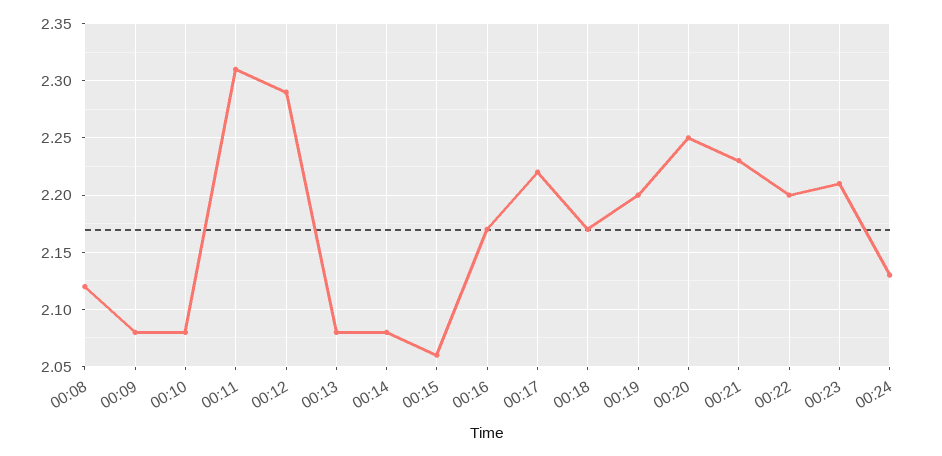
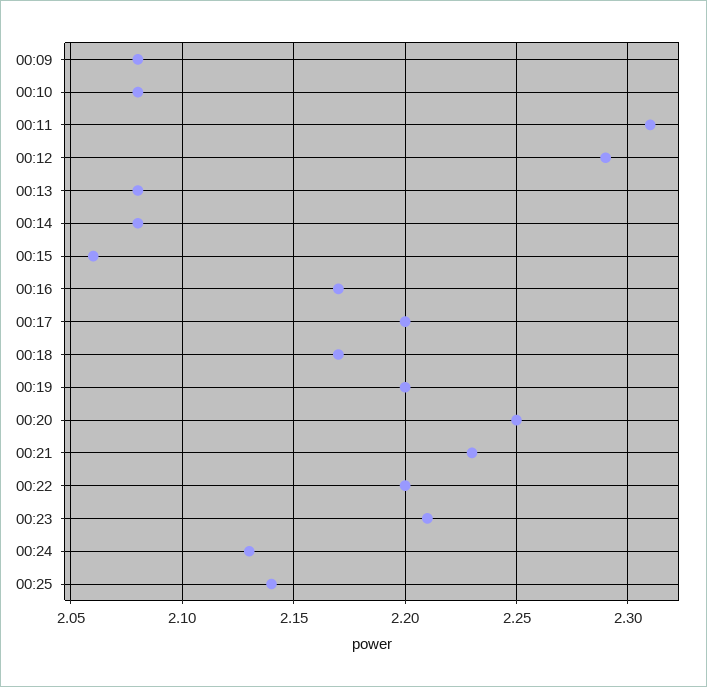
00:08: 2.12 -> none
00:17: 2.22 -> 2.2
00:25: none -> 2.14

